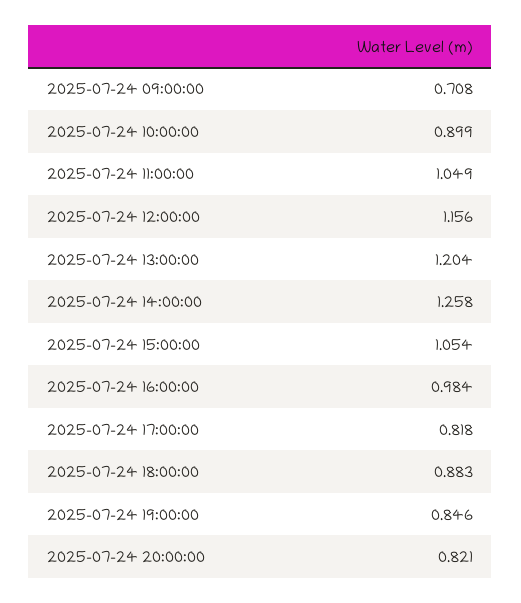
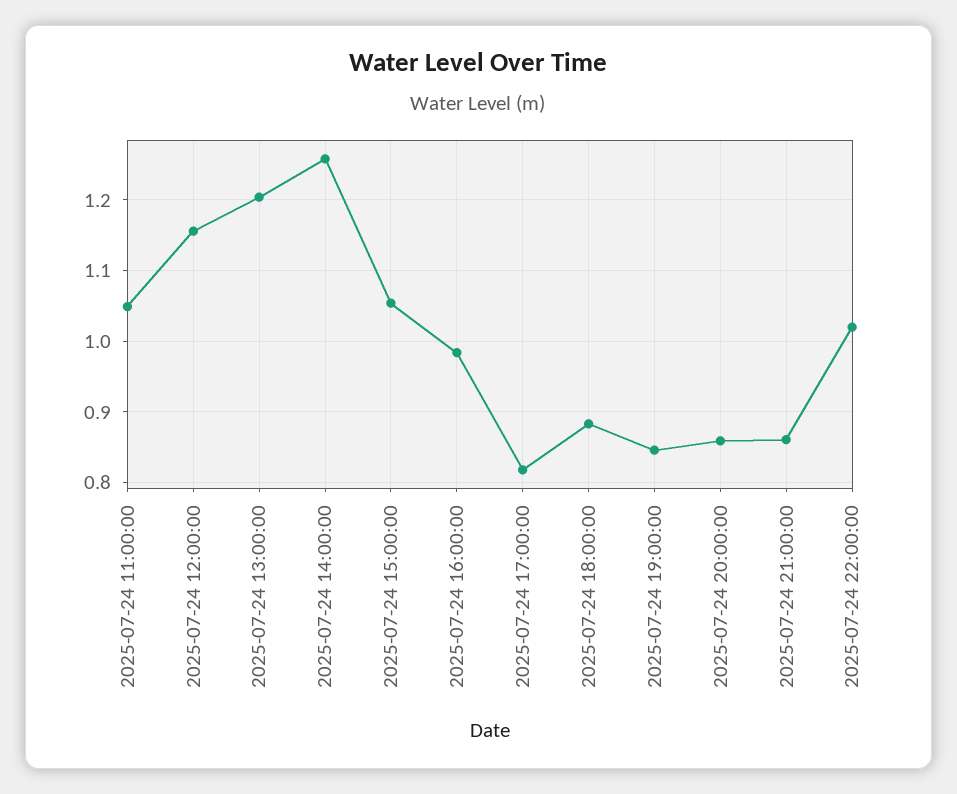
2025-07-24 09:00:00: 0.708 -> none
2025-07-24 10:00:00: 0.899 -> none
2025-07-24 20:00:00: 0.821 -> 0.86
2025-07-24 21:00:00: none -> 0.86
2025-07-24 22:00:00: none -> 1.02

